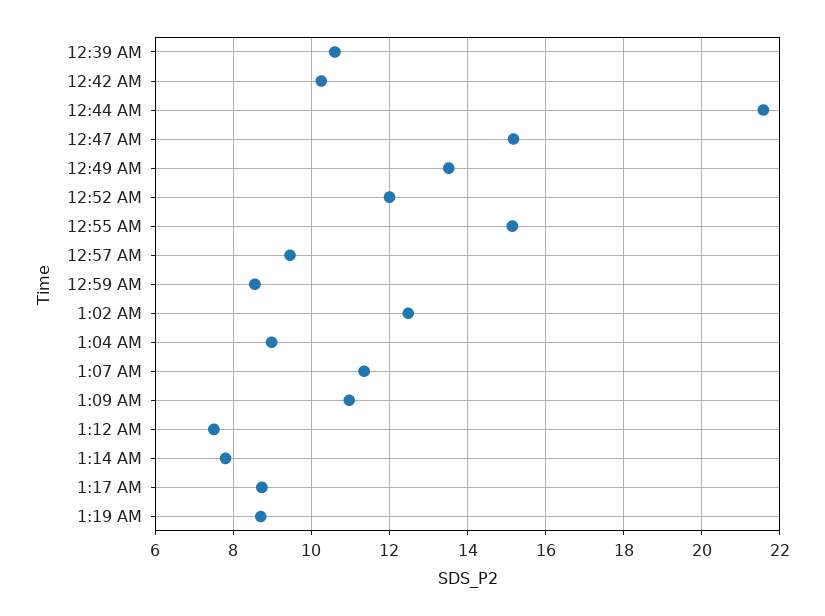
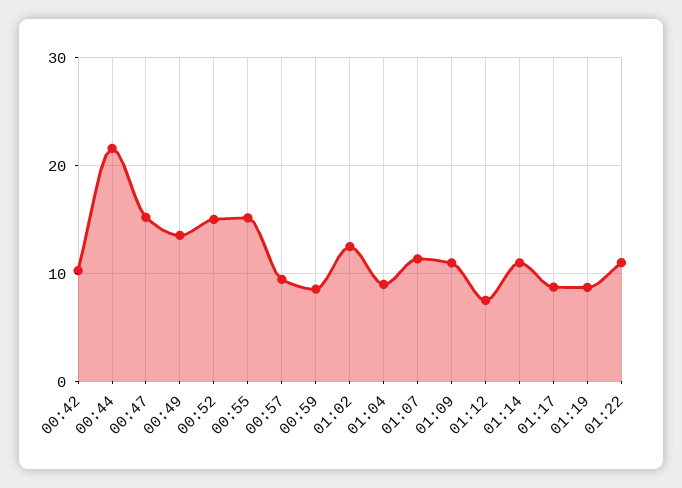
12:39 AM: 10.6 -> none
12:52 AM: 12 -> 15
1:14 AM: 7.8 -> 11
01:22: none -> 11

